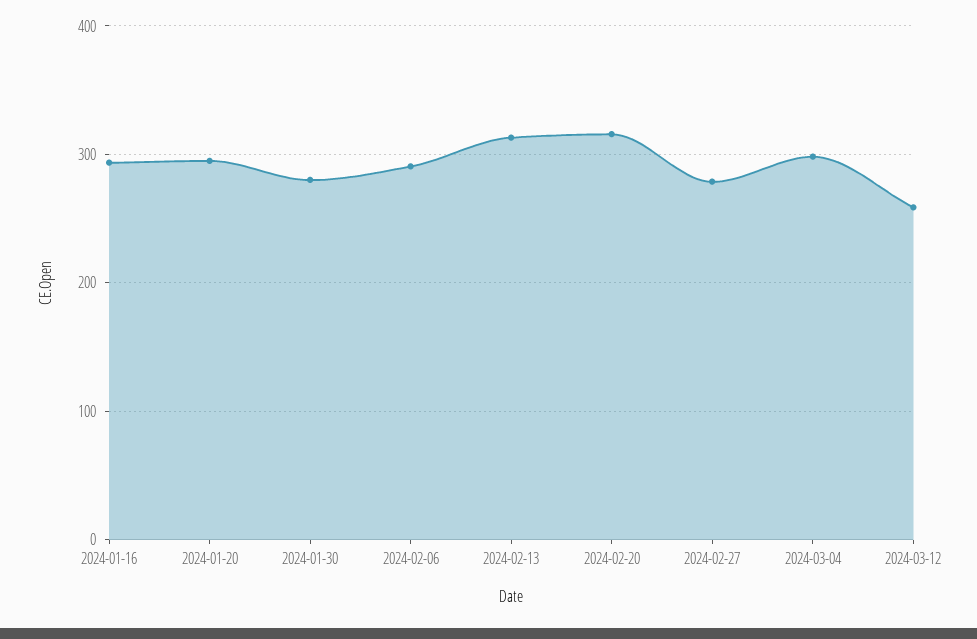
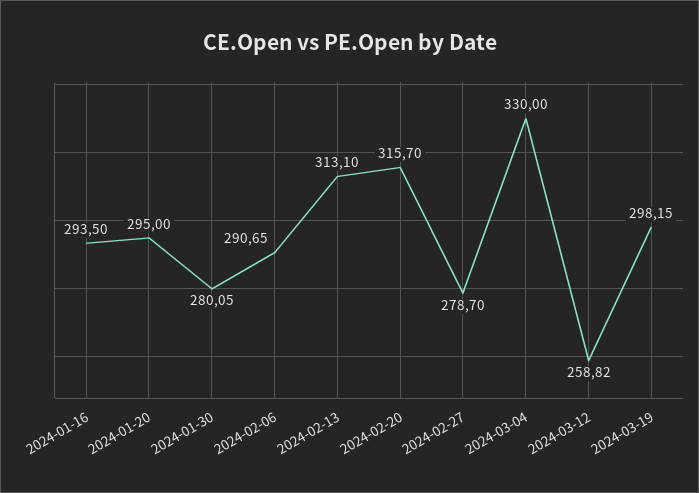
2024-03-04: 300 -> 330
2024-03-19: none -> 298.15

